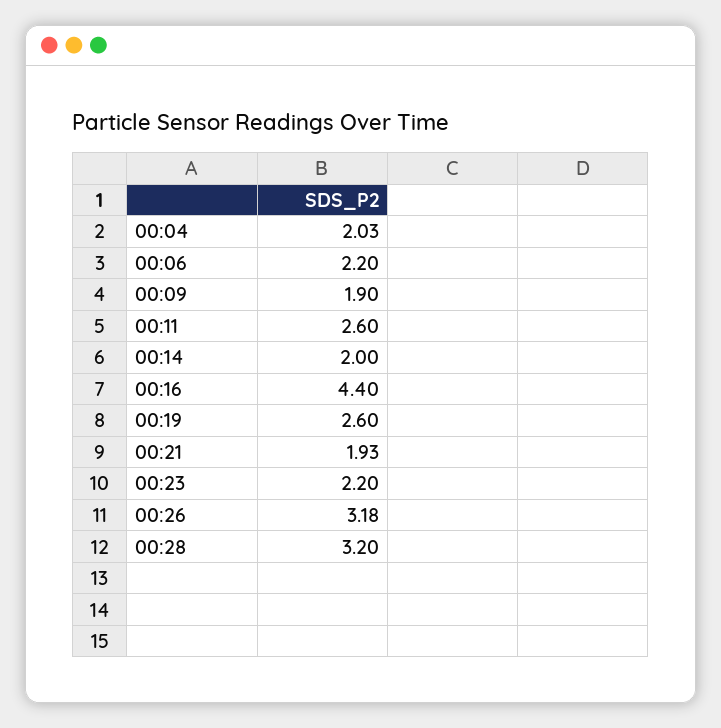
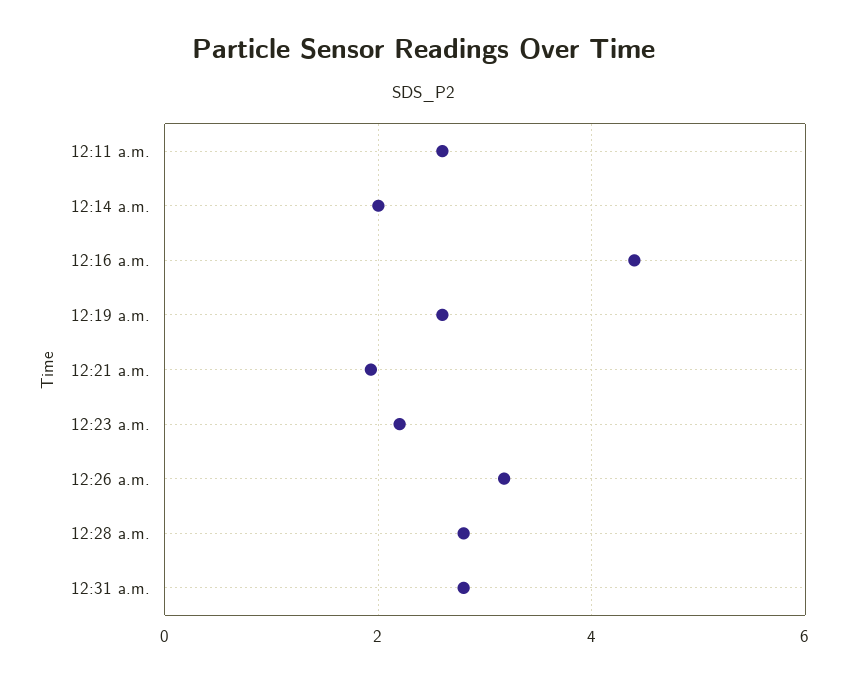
00:04: 2.03 -> none
00:06: 2.2 -> none
00:09: 1.9 -> none
00:28: 3.2 -> 2.8
12:31 a.m.: none -> 2.8

